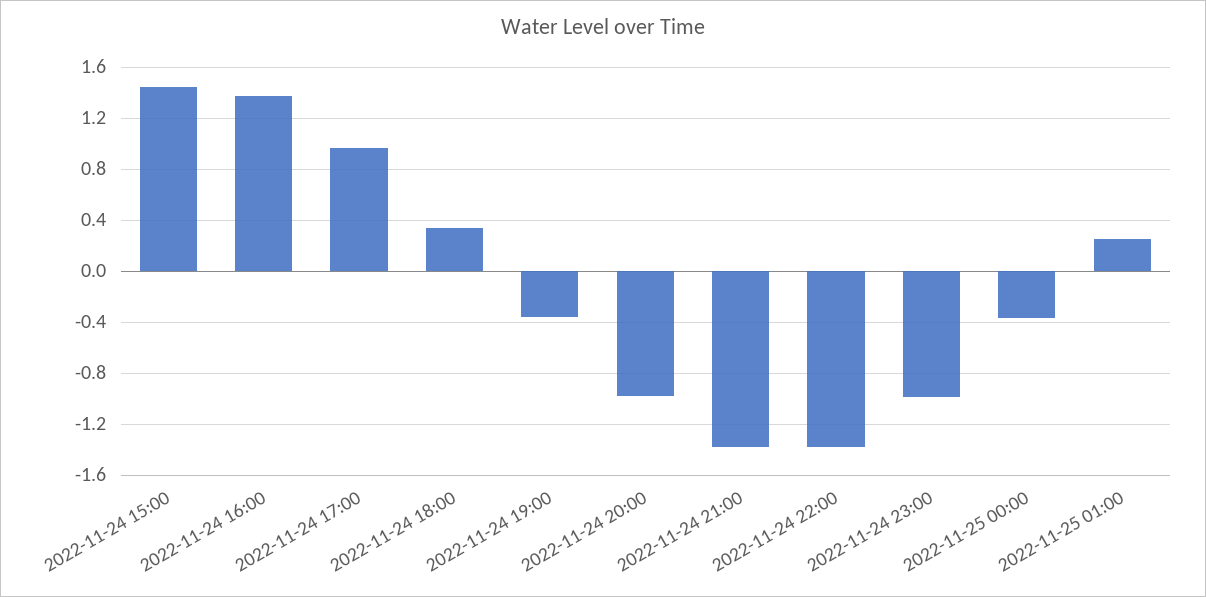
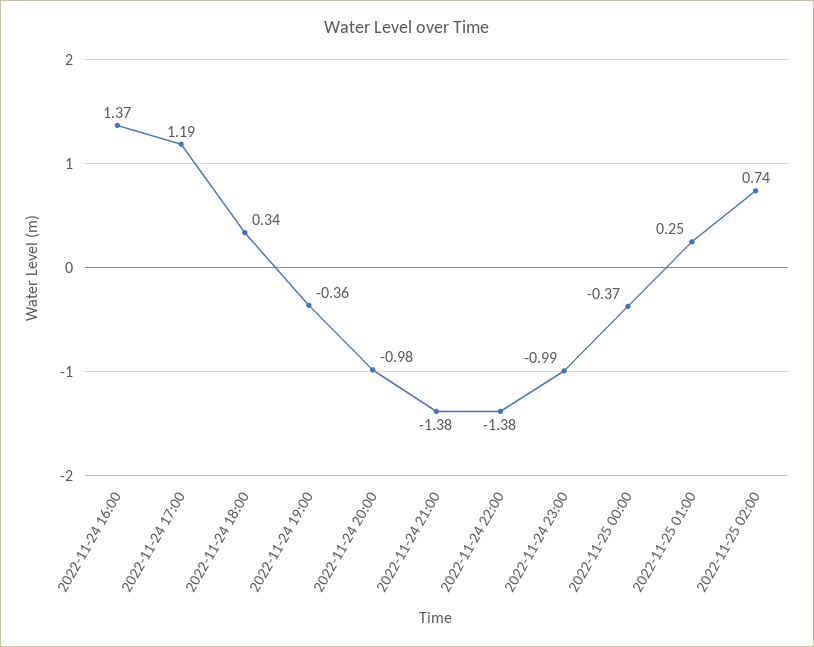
2022-11-24 15:00: 1.45 -> none
2022-11-24 17:00: 0.95 -> 1.19
2022-11-25 02:00: none -> 0.74

